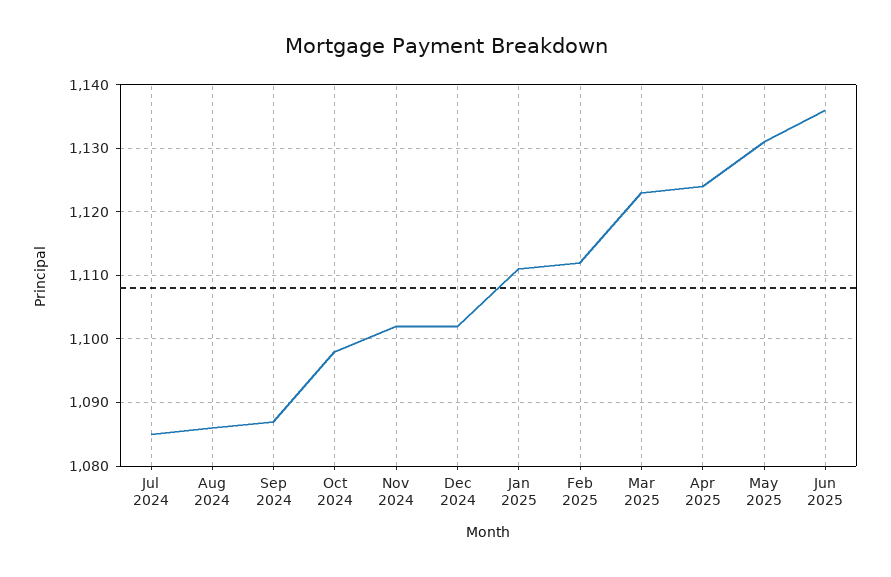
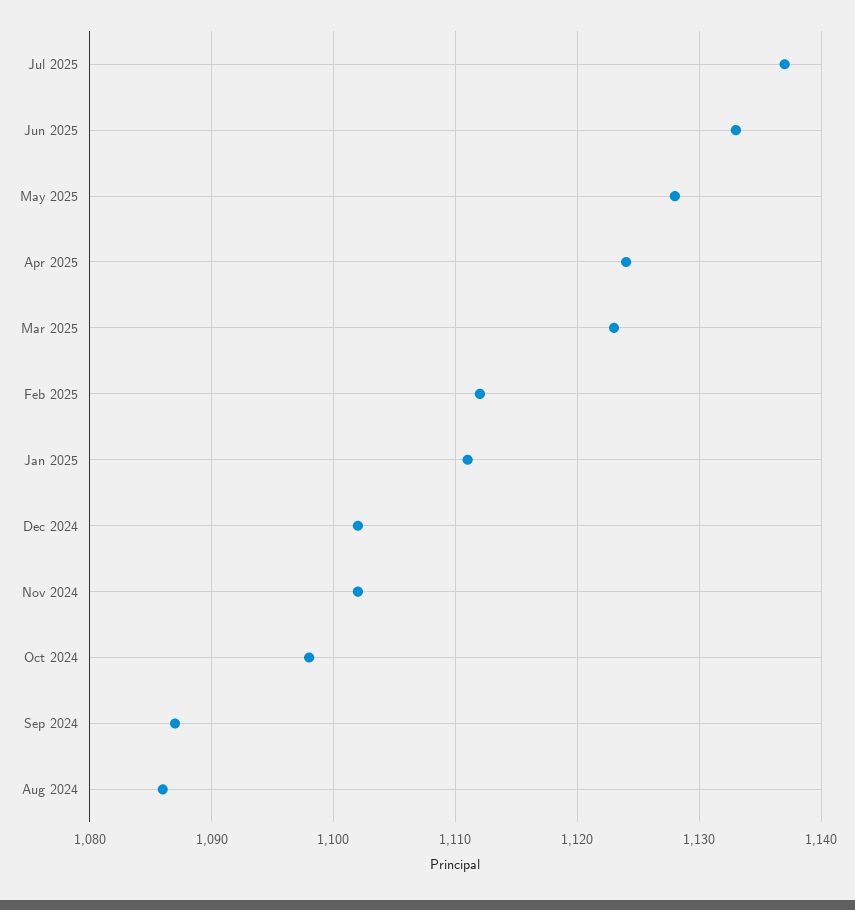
Jul 2024: 1085 -> none
May 2025: 1131 -> 1128
Jun 2025: 1136 -> 1133
Jul 2025: none -> 1137

